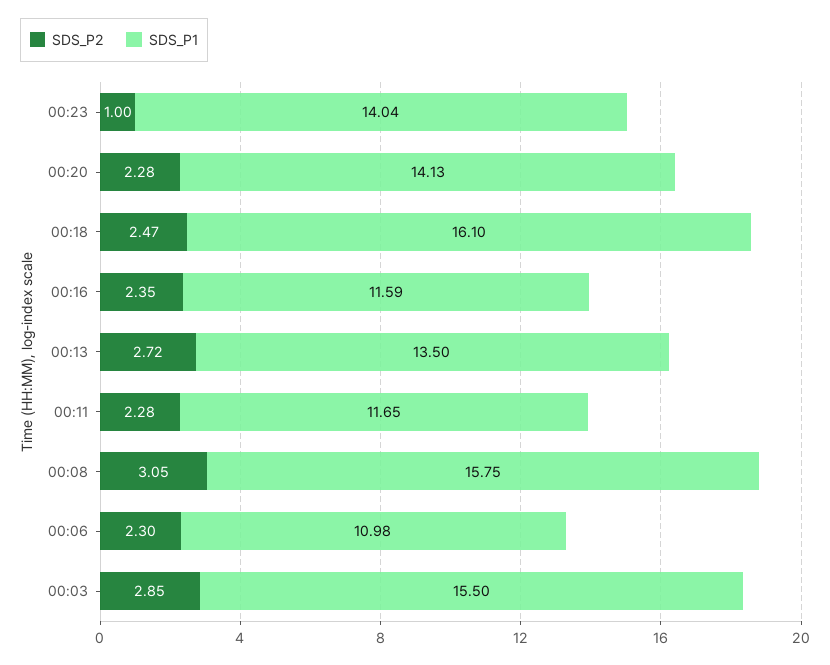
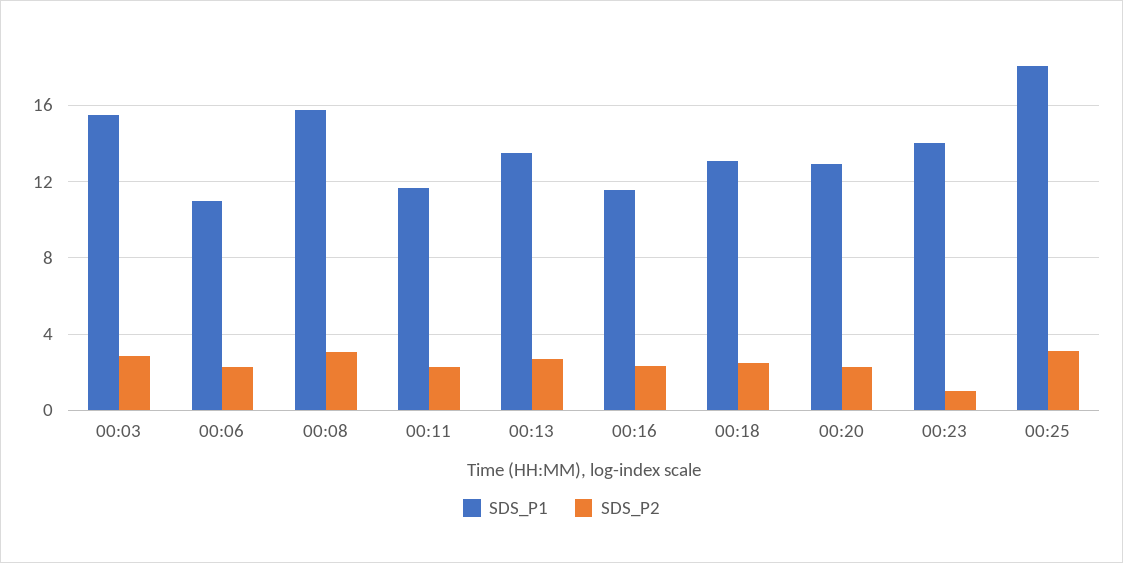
SDS_P1, 00:20: 14.13 -> 13
SDS_P1, 00:18: 16.1 -> 13
SDS_P1, 00:25: none -> 18
SDS_P2, 00:25: none -> 3

